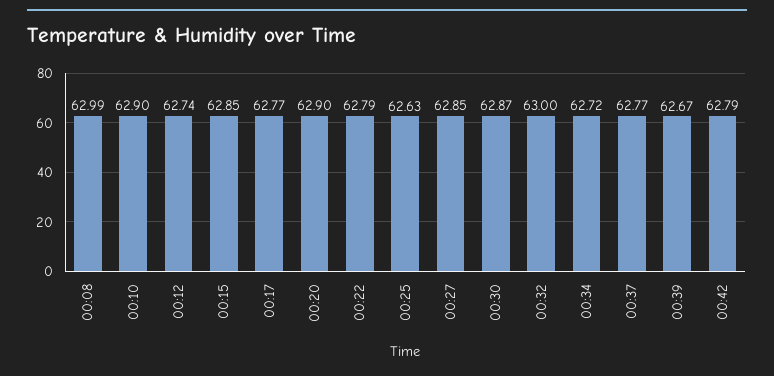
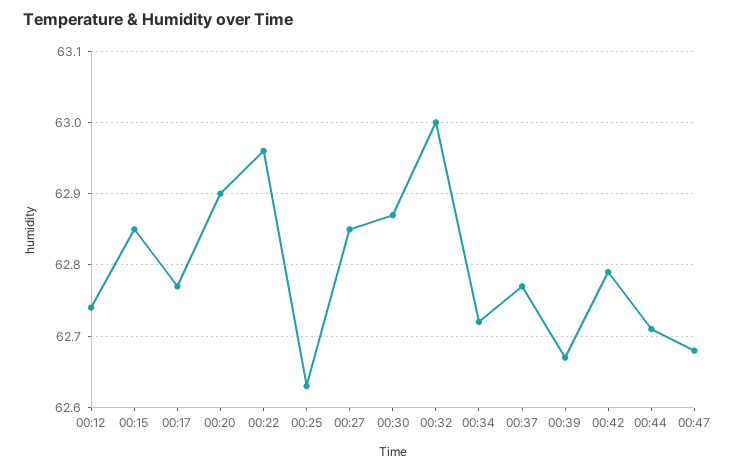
00:08: 62.99 -> none
00:10: 62.9 -> none
00:22: 62.79 -> 62.96
00:44: none -> 62.71
00:47: none -> 62.68

